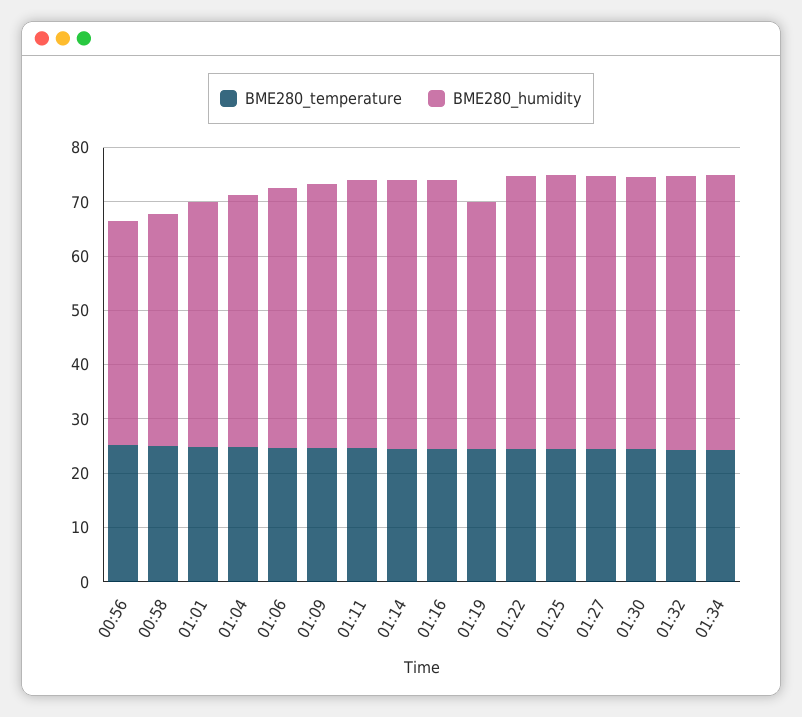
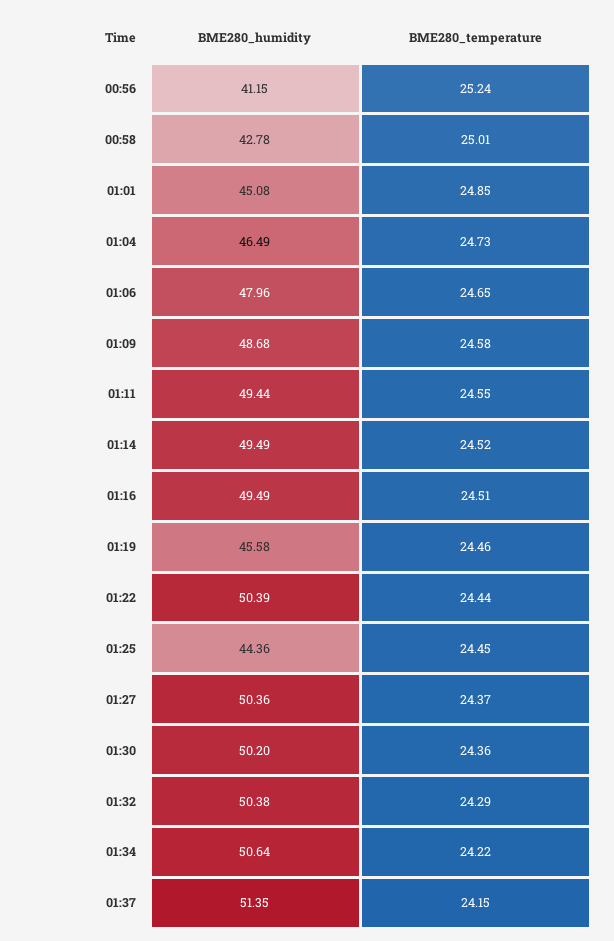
BME280_humidity, 01:25: 50 -> 44.36
BME280_humidity, 01:37: none -> 51.35
BME280_temperature, 01:37: none -> 24.15

